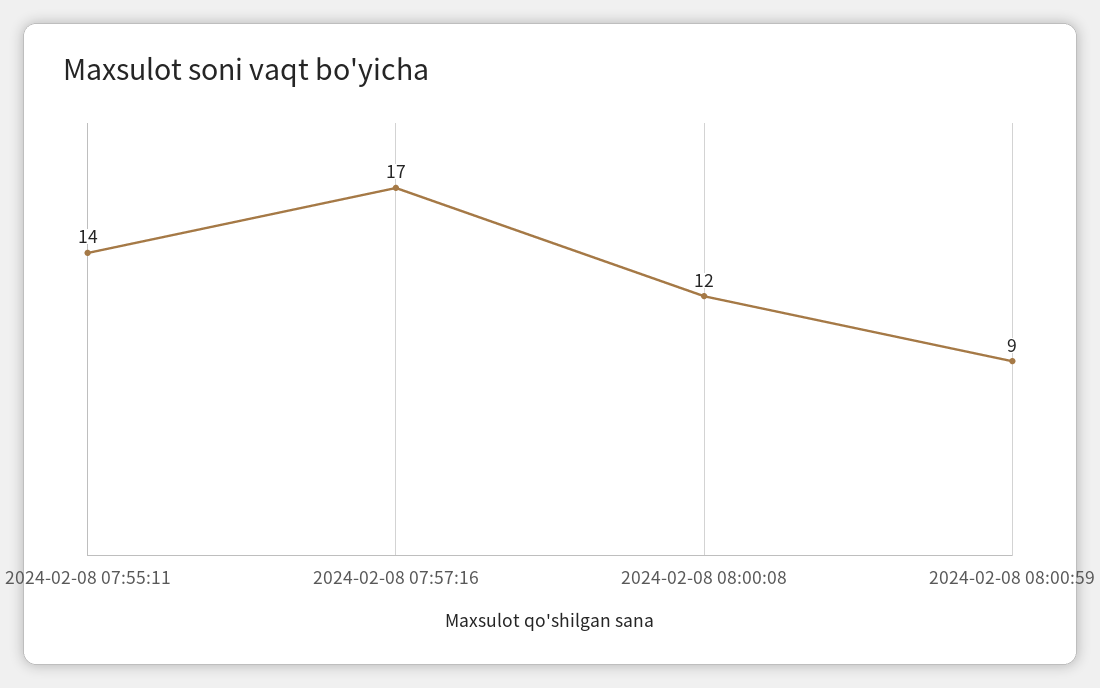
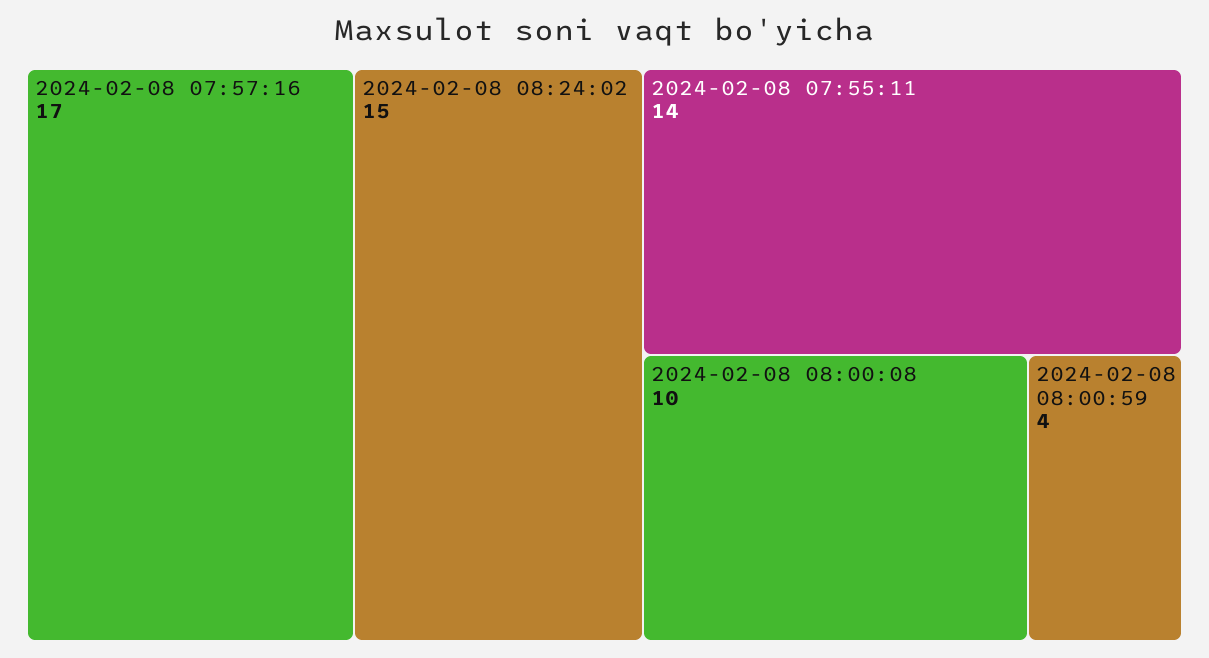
2024-02-08 08:00:08: 12 -> 10
2024-02-08 08:00:59: 9 -> 4
2024-02-08 08:24:02: none -> 15

